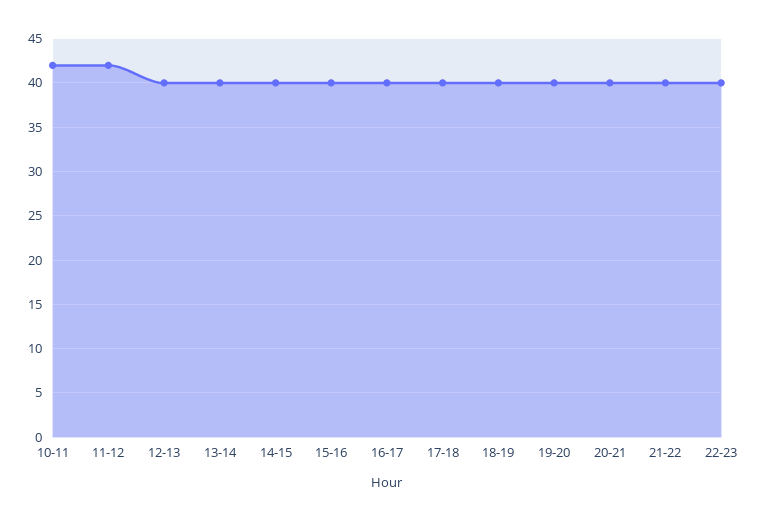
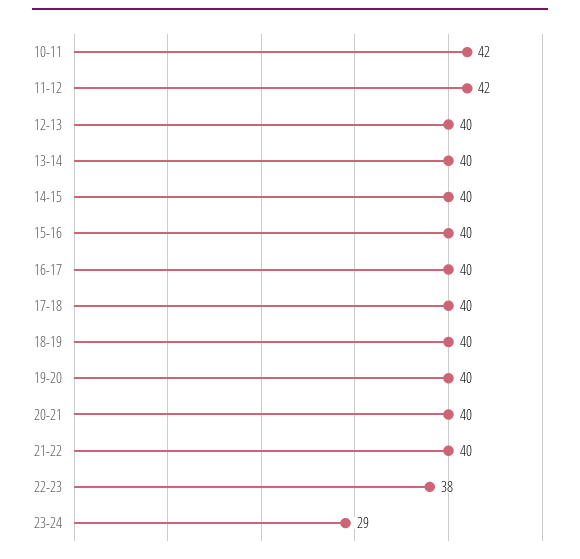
22-23: 40 -> 38
23-24: none -> 29

